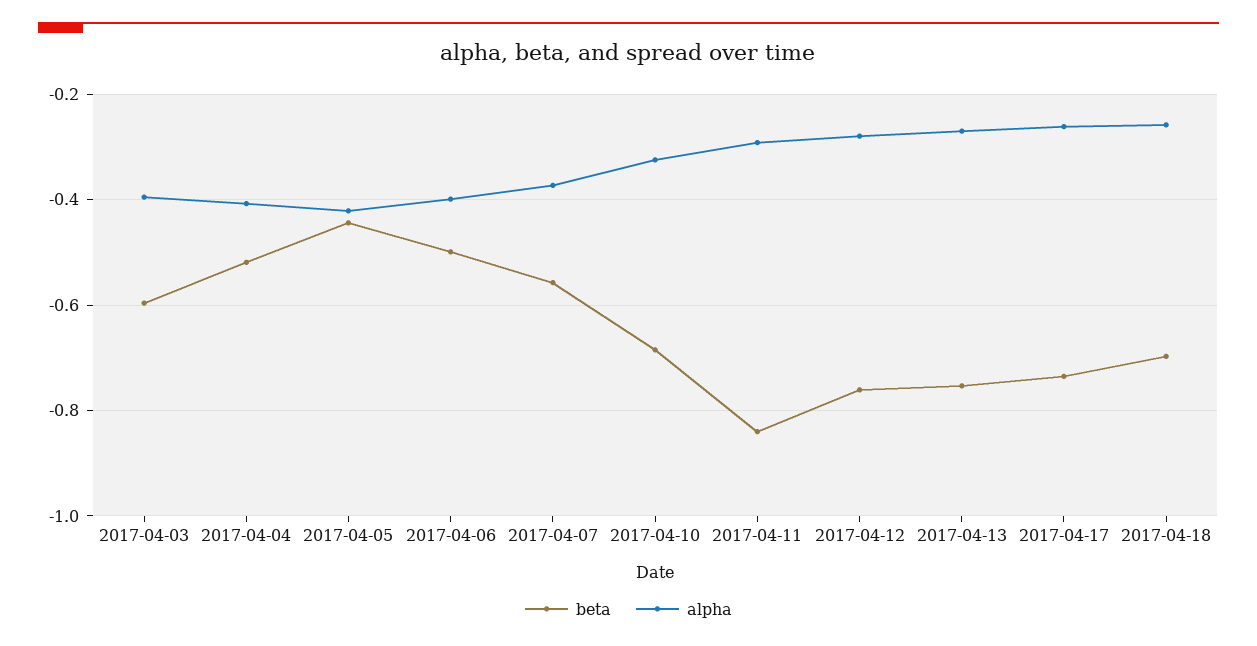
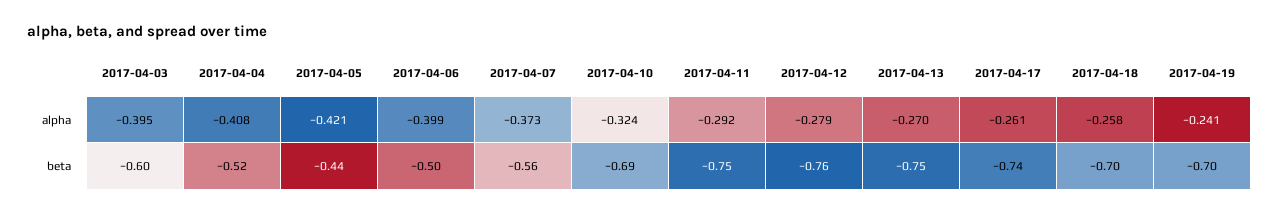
beta, 2017-04-11: -0.84 -> -0.75
alpha, 2017-04-19: none -> -0.241
beta, 2017-04-19: none -> -0.7

